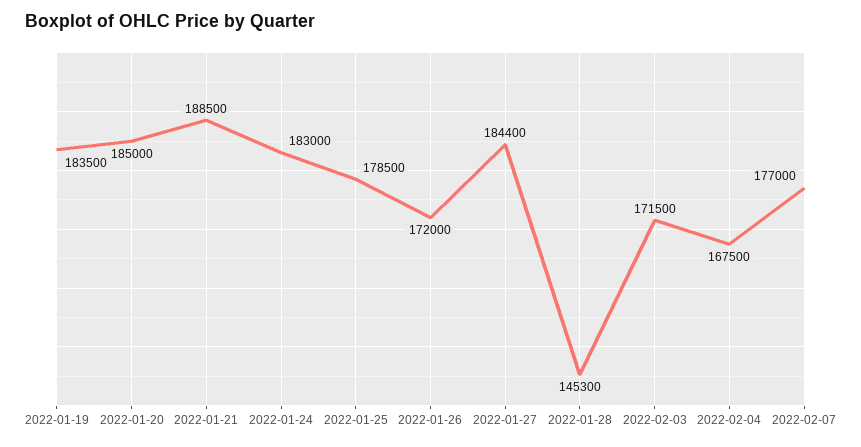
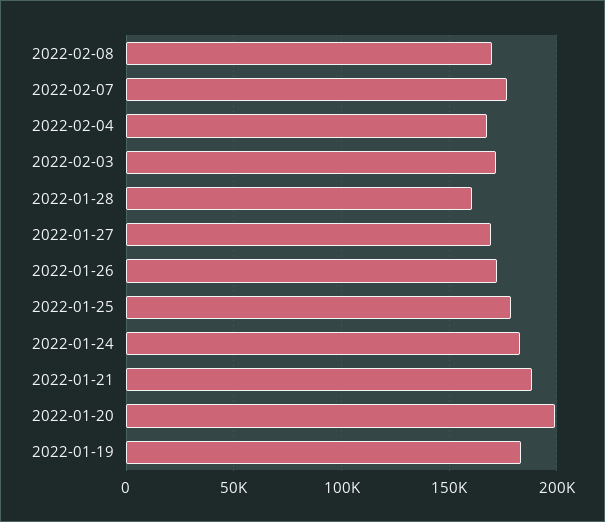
2022-01-20: 185000 -> 200000
2022-01-27: 184400 -> 170000
2022-01-28: 145300 -> 160000
2022-02-08: none -> 170000

